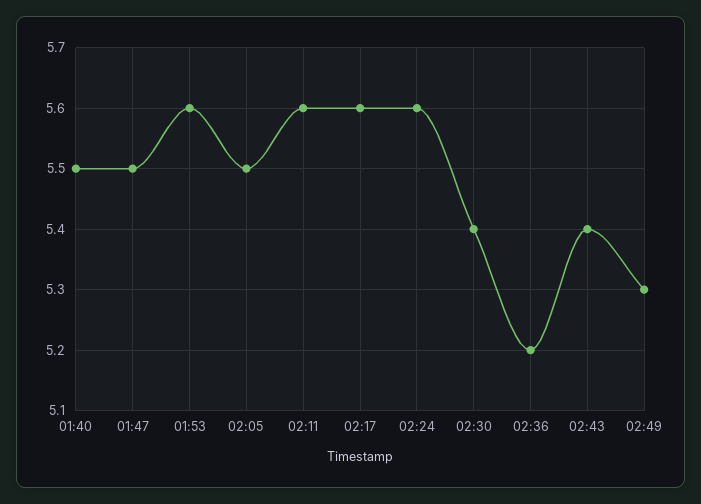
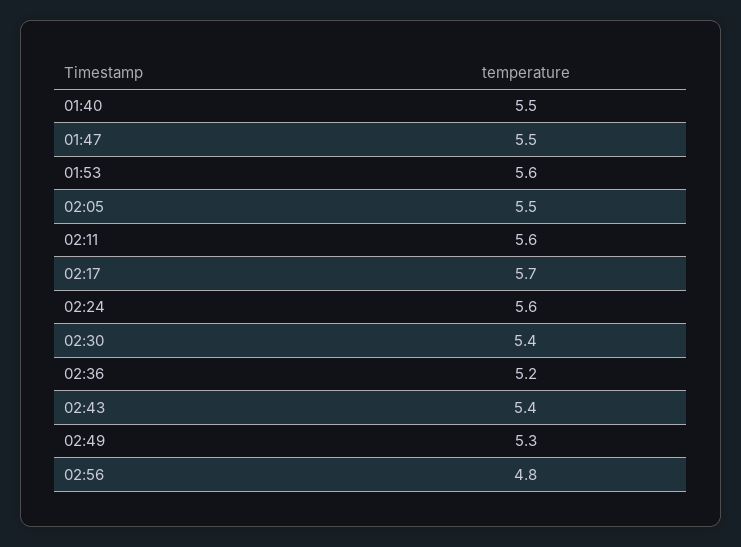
02:17: 5.6 -> 5.7
02:56: none -> 4.8

